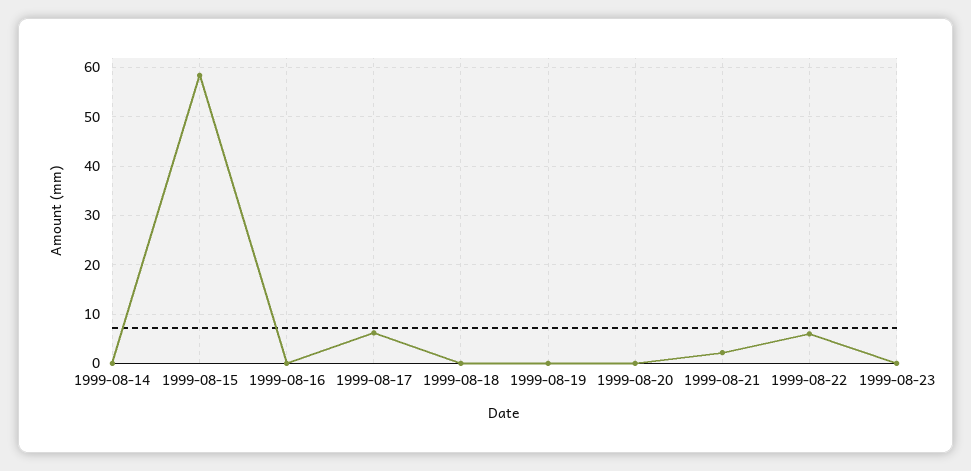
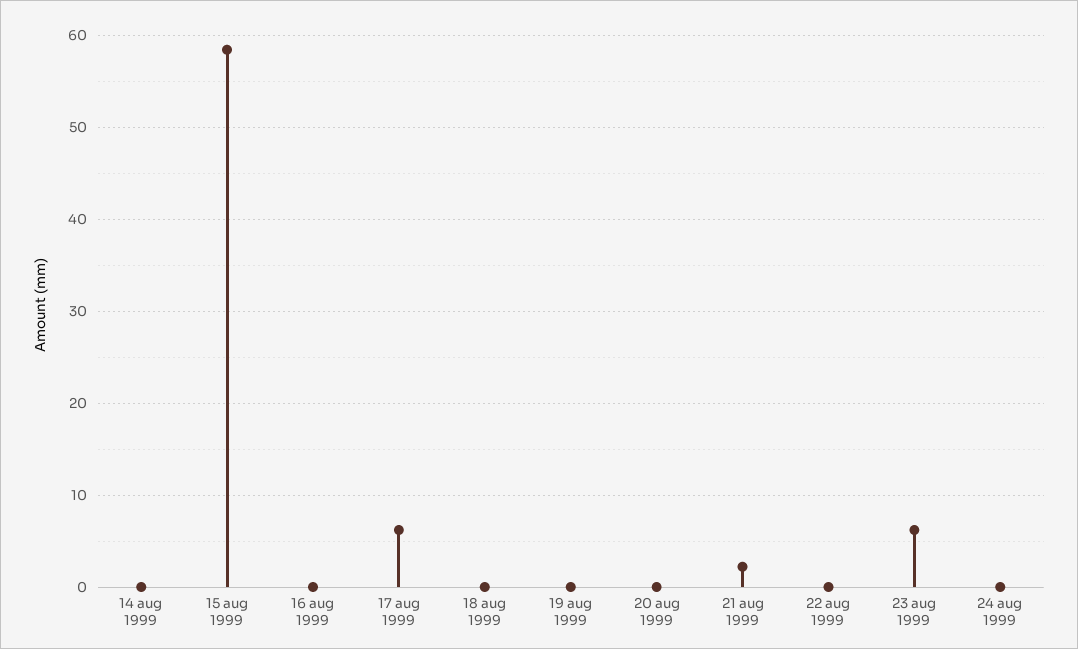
1999-08-22: 6 -> 0
1999-08-23: 0 -> 6
24 aug 1999: none -> 0

